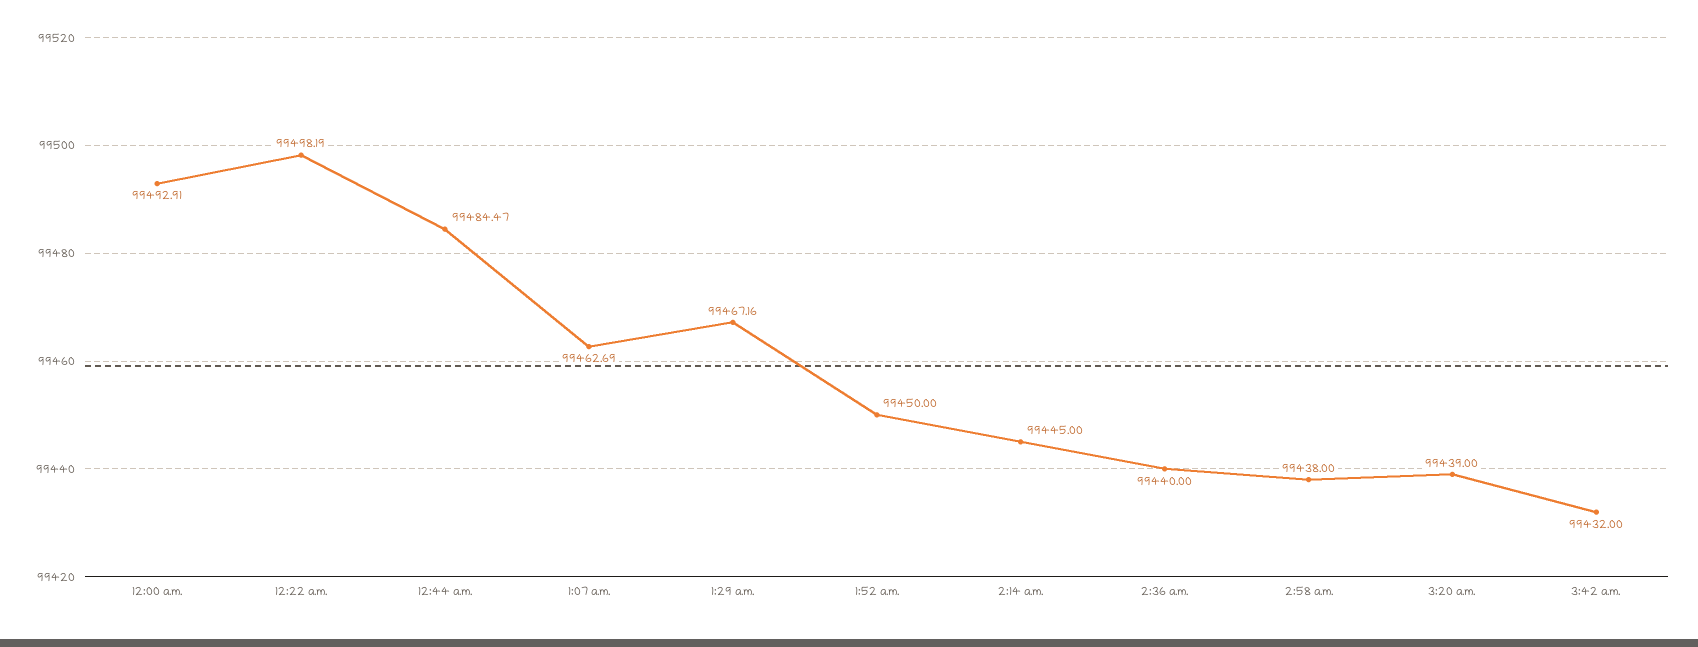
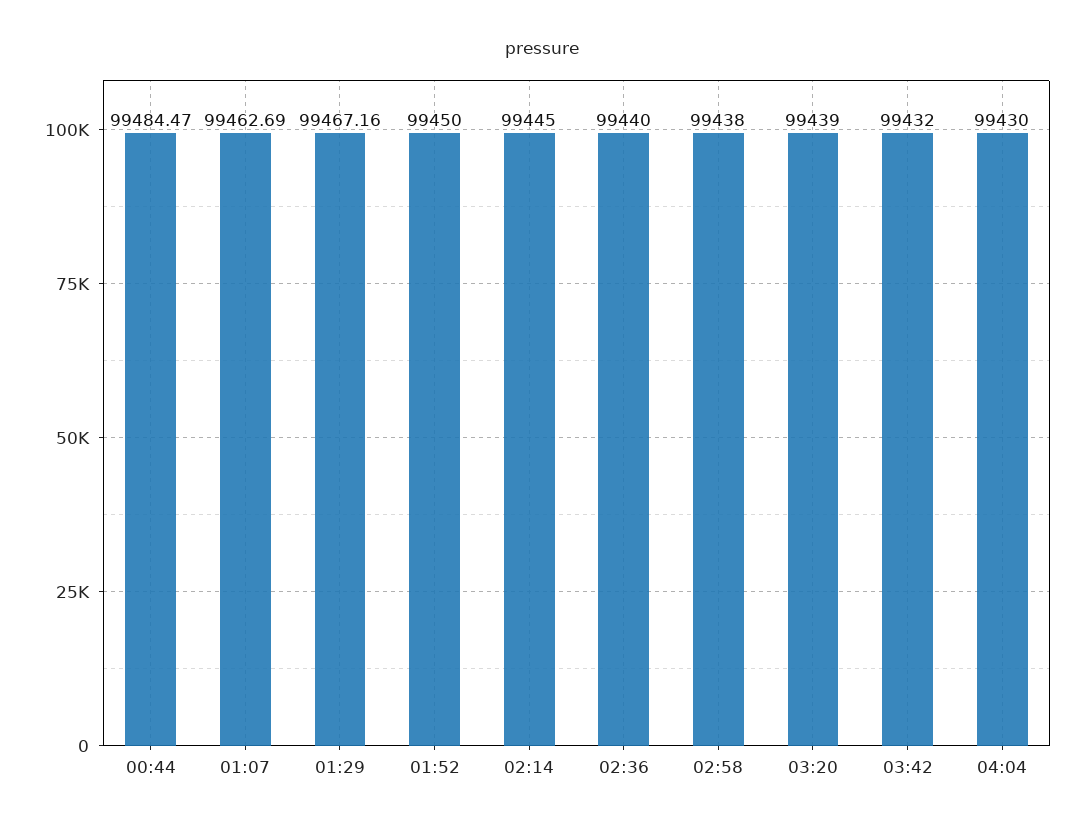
12:00 a.m.: 99492.91 -> none
12:22 a.m.: 99498.19 -> none
04:04: none -> 99430

